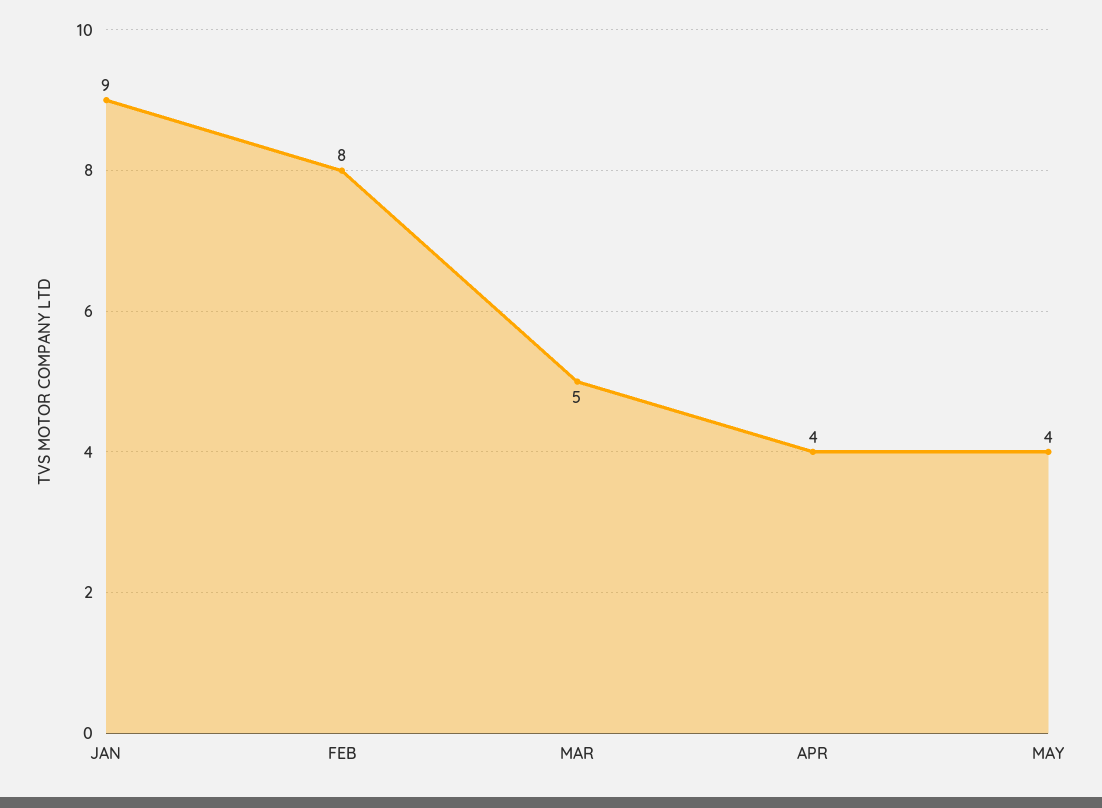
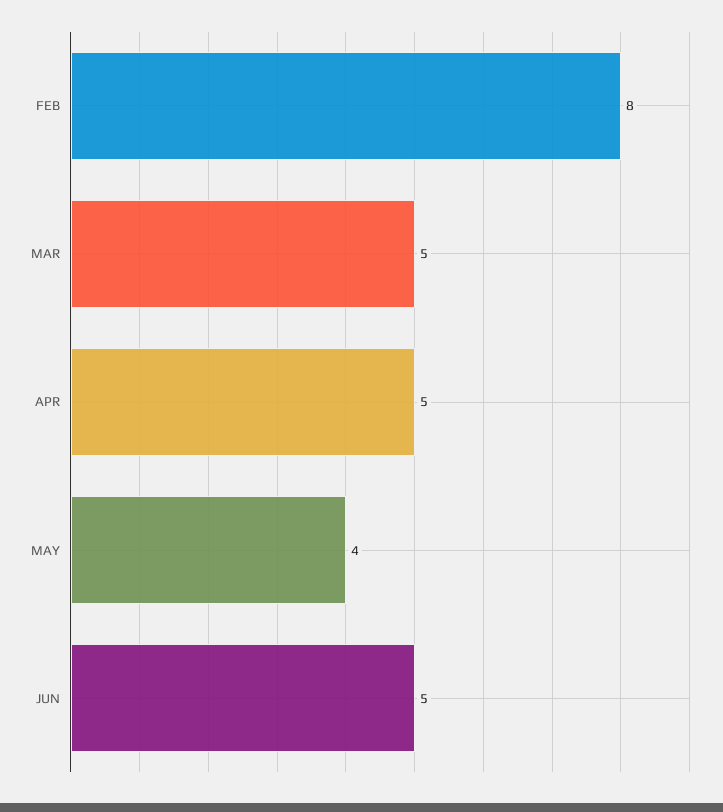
JAN: 9 -> none
APR: 4 -> 5
JUN: none -> 5

